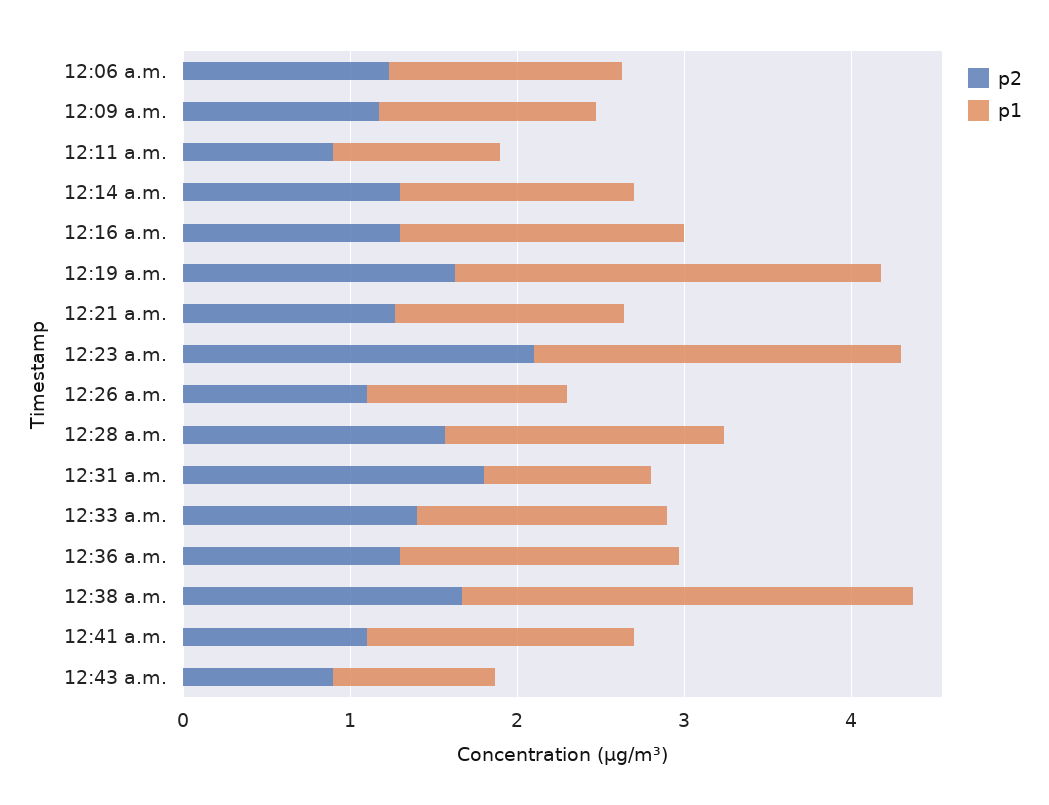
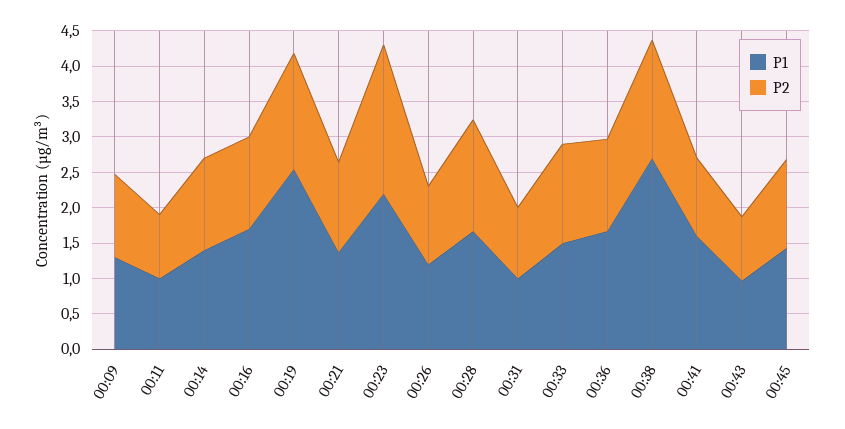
p2, 12:06 a.m.: 1.2 -> none
p1, 12:06 a.m.: 1.4 -> none
p2, 12:31 a.m.: 1.8 -> 1
p1, 00:45: none -> 1.5
p2, 00:45: none -> 1.25

